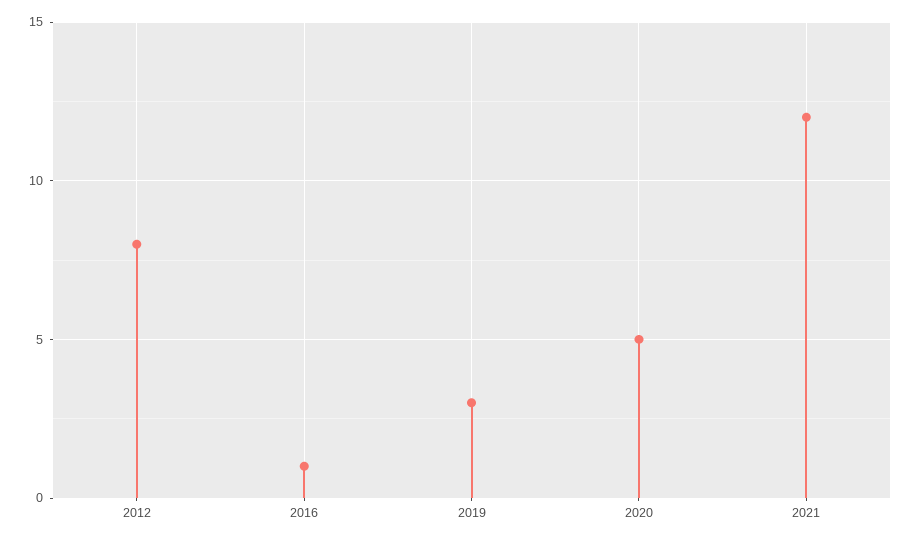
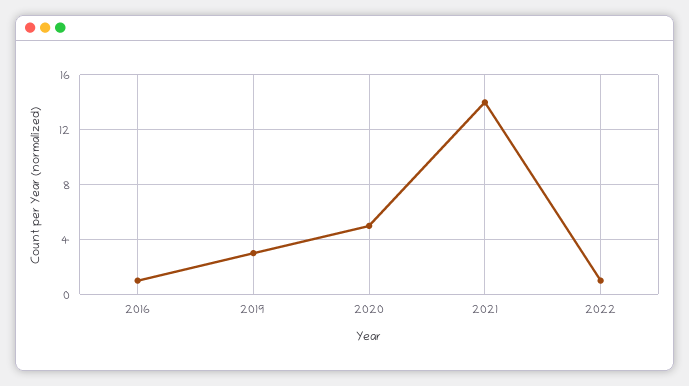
2012: 8 -> none
2021: 12 -> 14
2022: none -> 1

